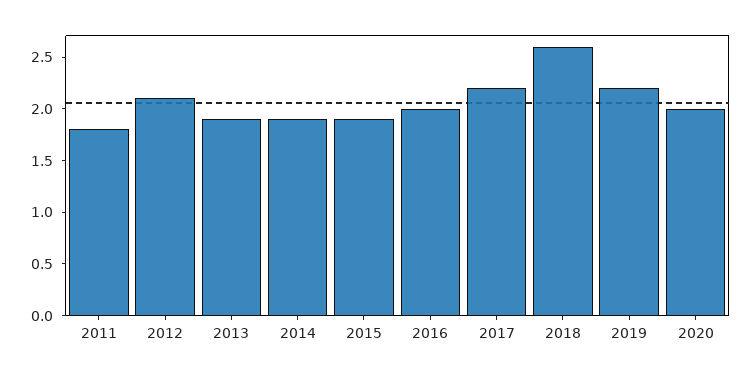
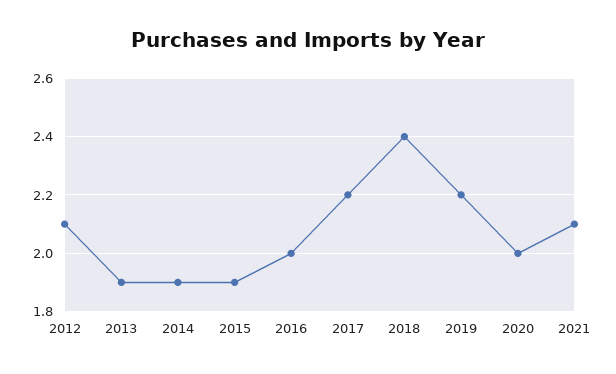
2011: 1.8 -> none
2018: 2.6 -> 2.4
2021: none -> 2.1

